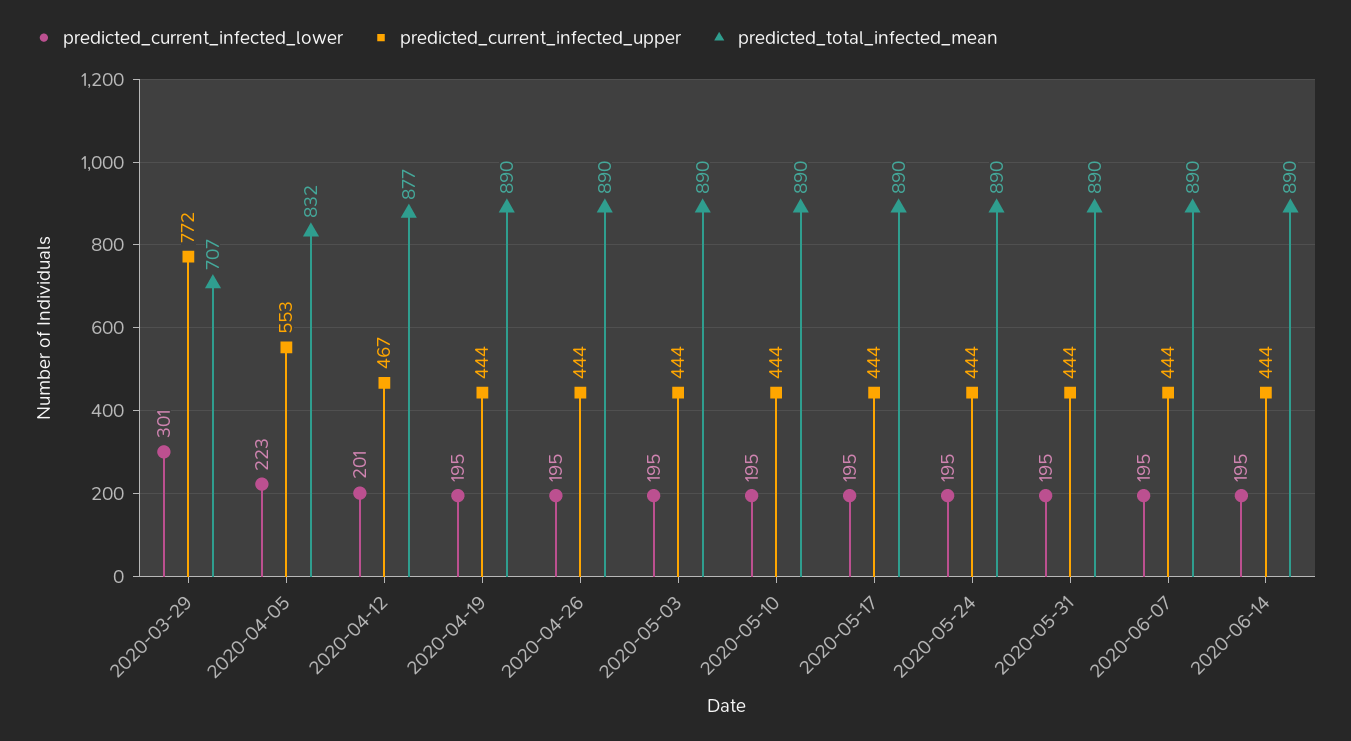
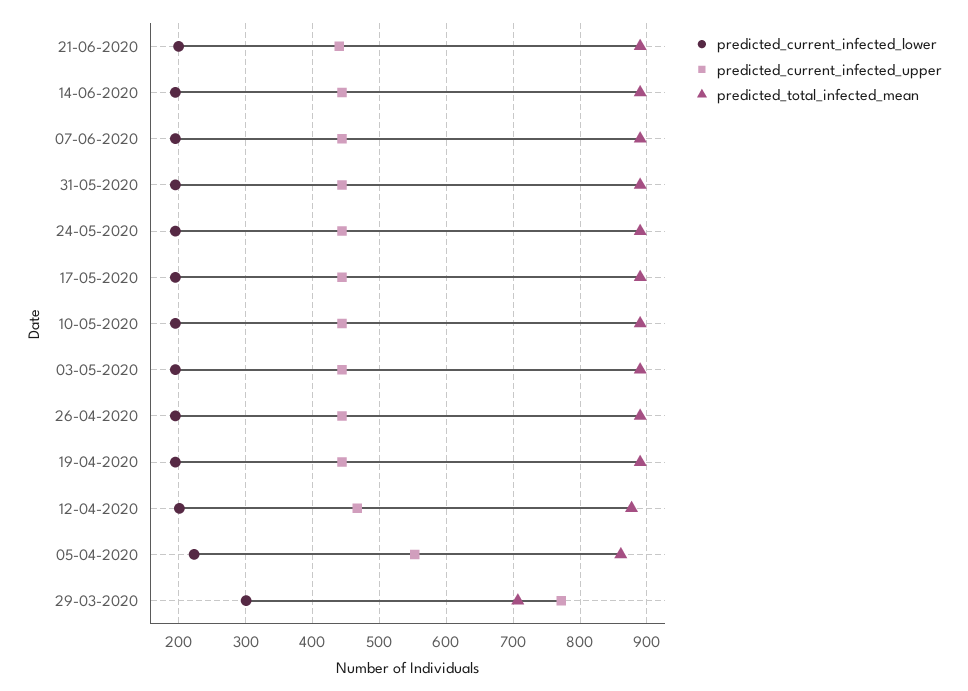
predicted_total_infected_mean, 2020-04-05: 832 -> 860
predicted_current_infected_lower, 21-06-2020: none -> 200
predicted_current_infected_upper, 21-06-2020: none -> 440
predicted_total_infected_mean, 21-06-2020: none -> 890

